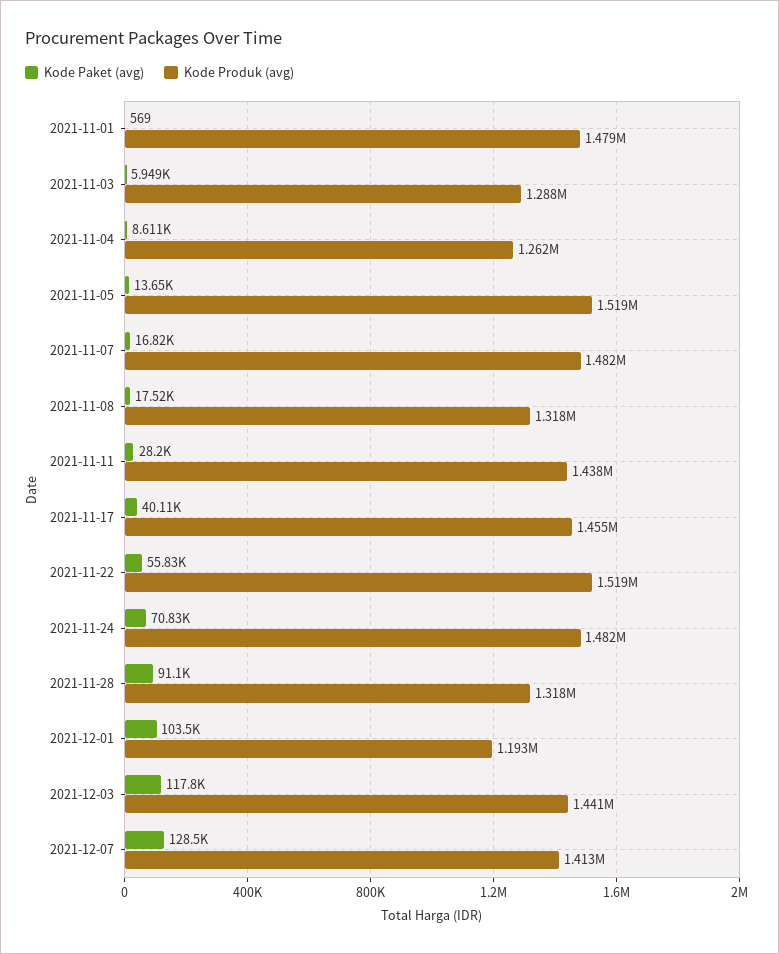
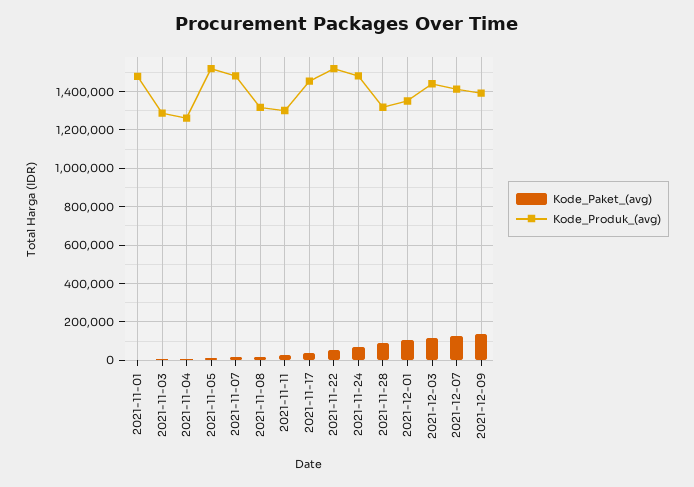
Kode Produk (avg), 2021-11-11: 1438000 -> 1300000
Kode Produk (avg), 2021-12-01: 1193000 -> 1350000
Kode Paket (avg), 2021-12-09: none -> 150000
Kode Produk (avg), 2021-12-09: none -> 1400000

